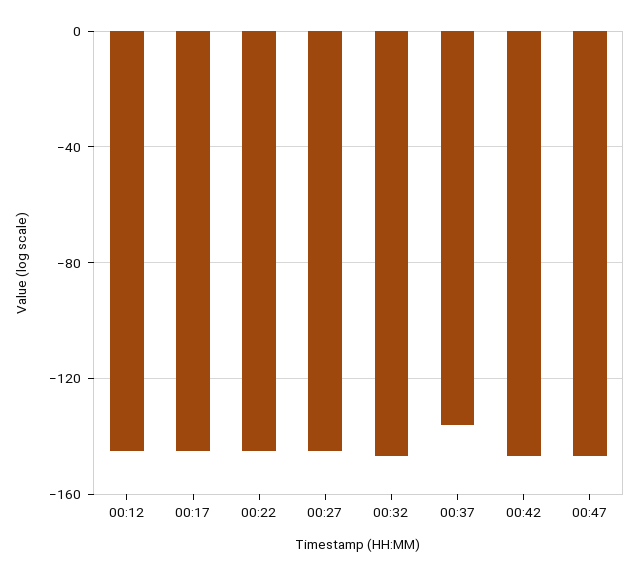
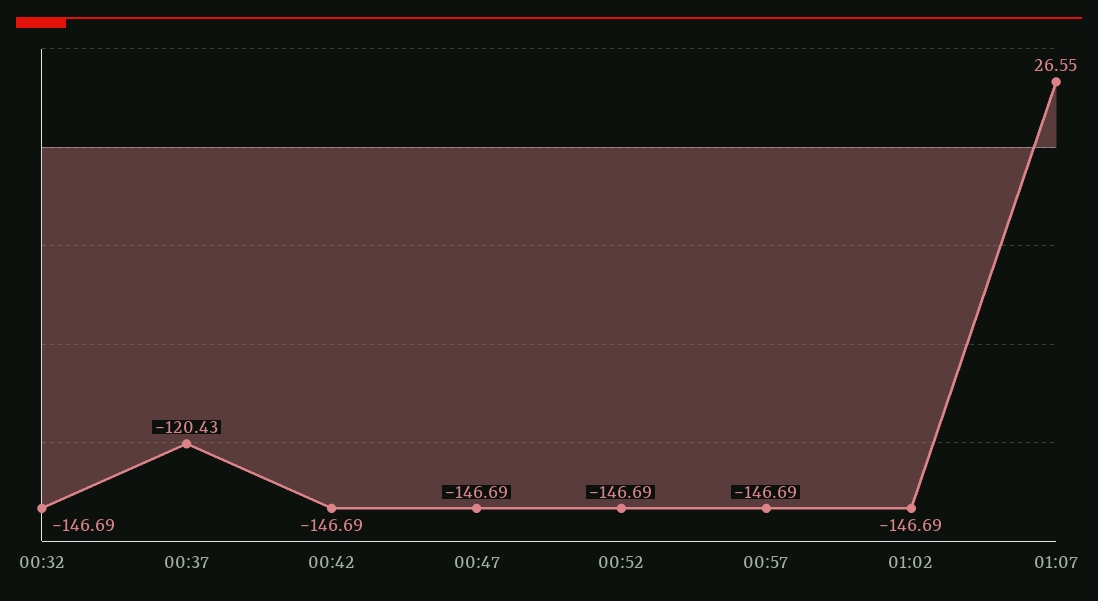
00:12: -145 -> none
00:17: -145 -> none
00:22: -145 -> none
00:27: -145 -> none
00:37: -135 -> -120.43
00:52: none -> -146.69
00:57: none -> -146.69
01:02: none -> -146.69
01:07: none -> 26.55

